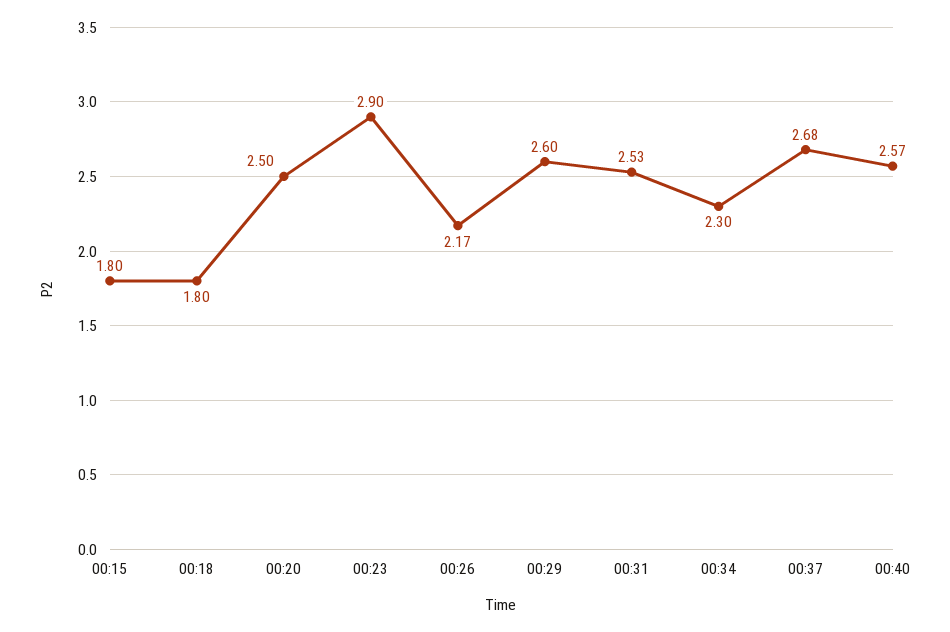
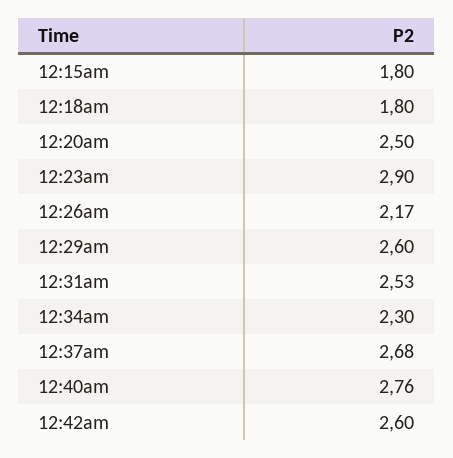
00:40: 2.57 -> 2.76
12:42am: none -> 2.6

